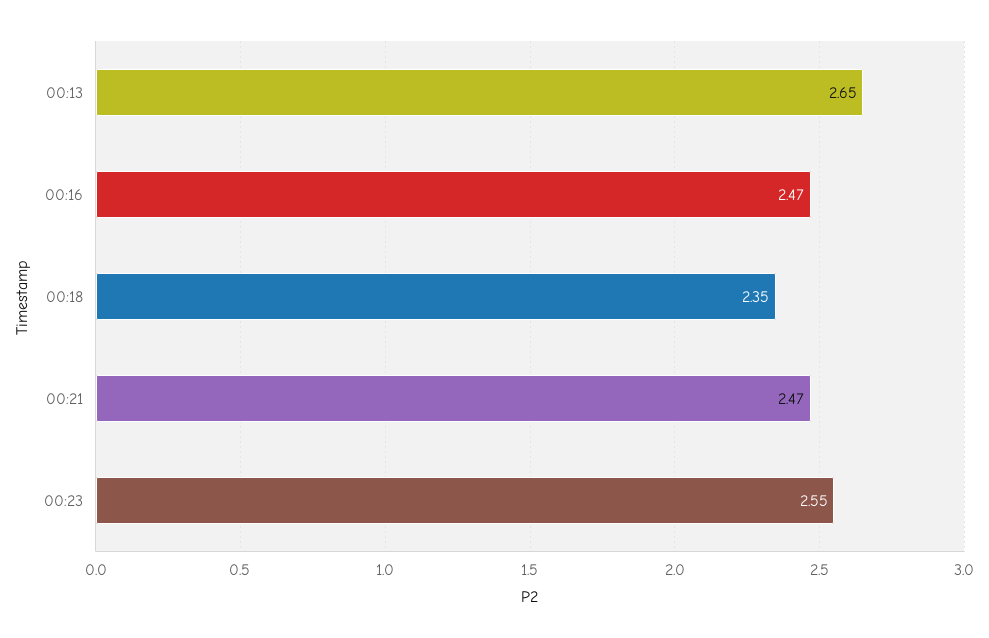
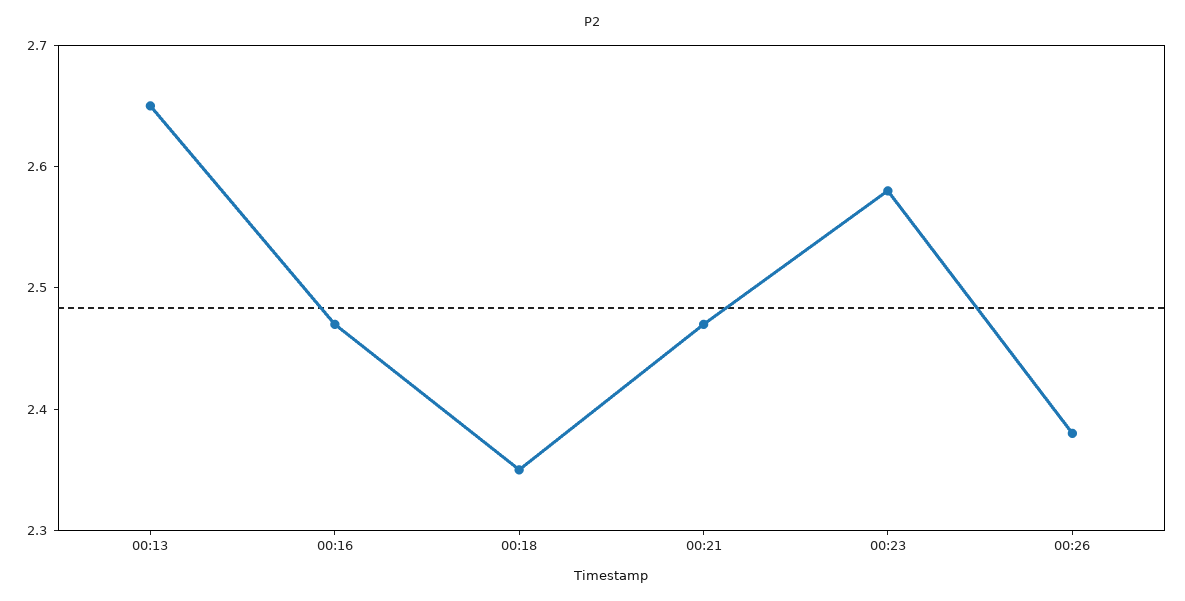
00:23: 2.55 -> 2.58
00:26: none -> 2.38

